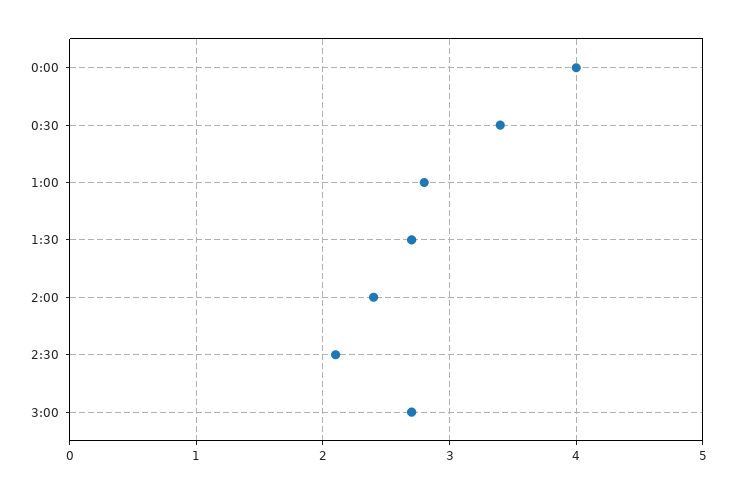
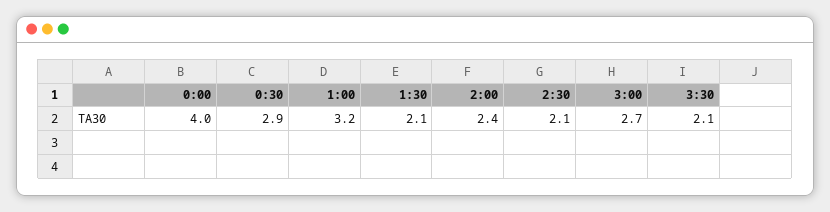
0:30: 3.4 -> 2.9
1:00: 2.8 -> 3.2
1:30: 2.7 -> 2.1
3:30: none -> 2.1

